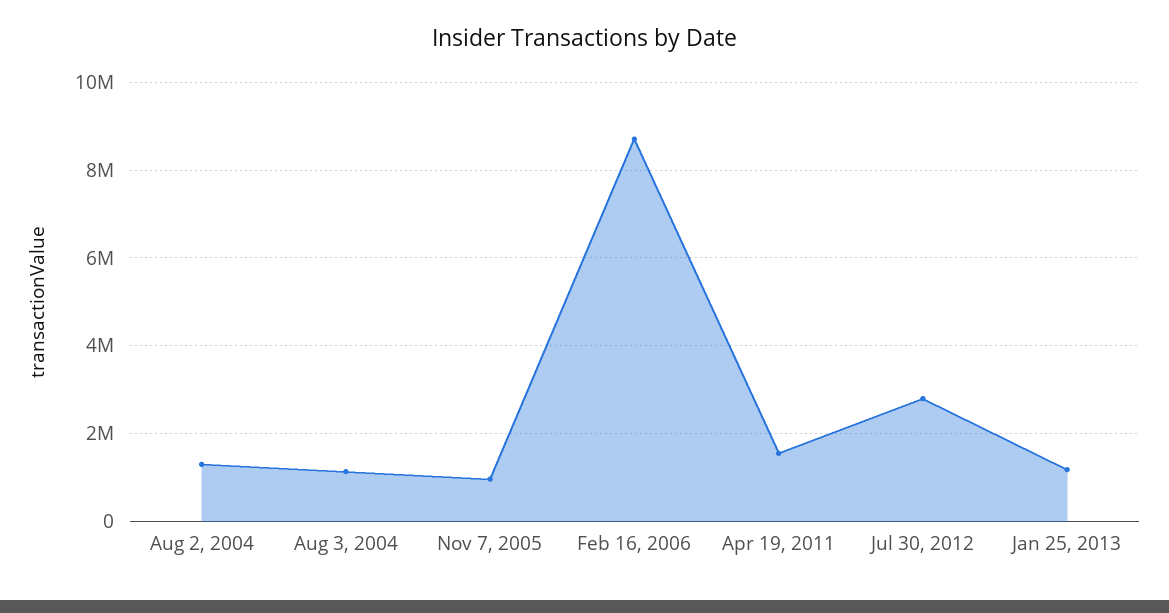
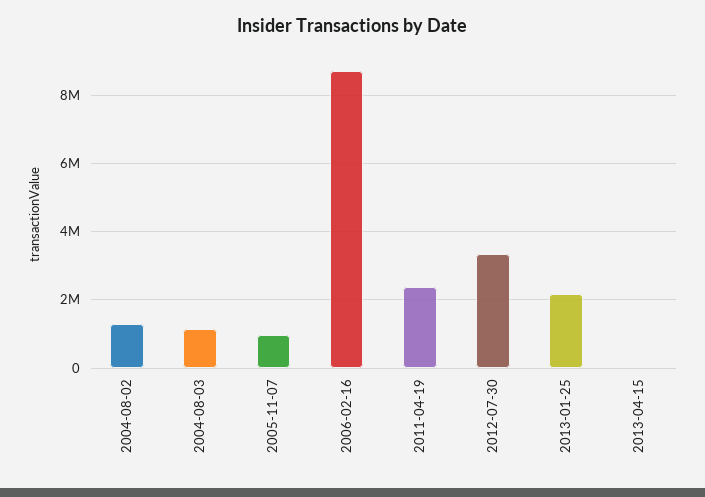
Apr 19, 2011: 1600000 -> 2400000
Jul 30, 2012: 2800000 -> 3400000
Jan 25, 2013: 1200000 -> 2200000
2013-04-15: none -> 0

